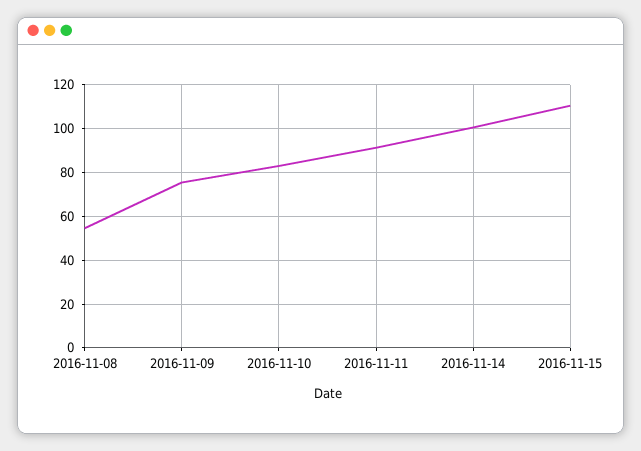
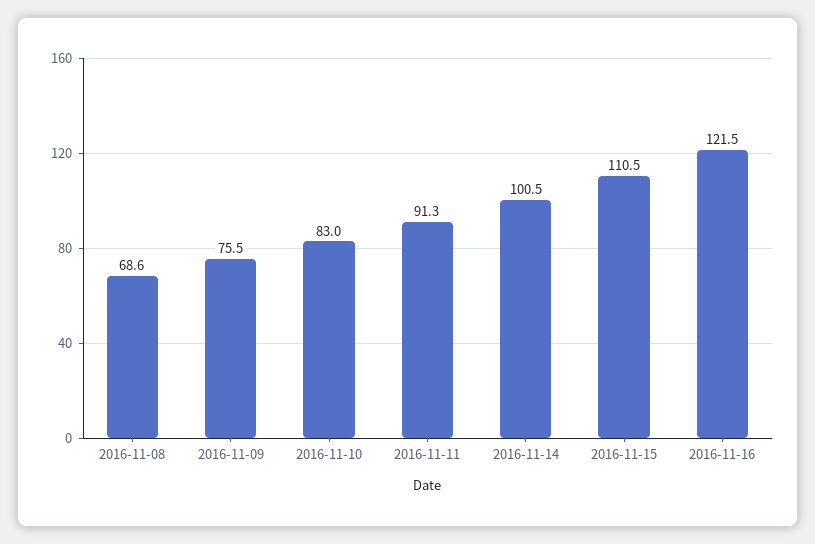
2016-11-08: 55 -> 68.6
2016-11-16: none -> 121.5

